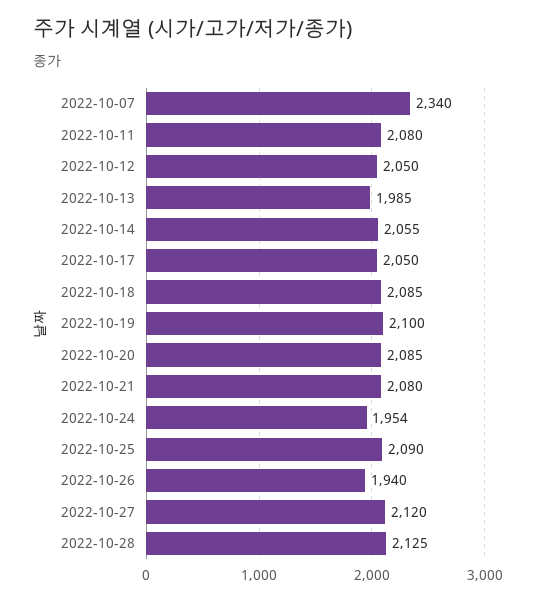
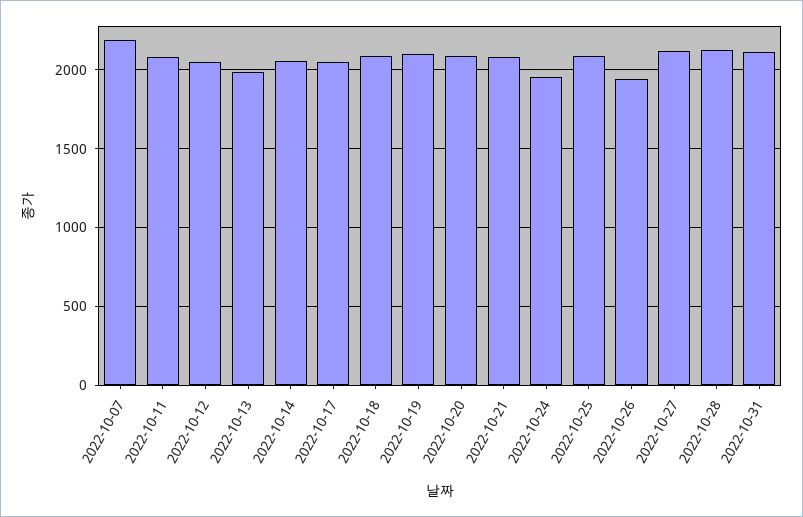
2022-10-07: 2340 -> 2200
2022-10-31: none -> 2100

